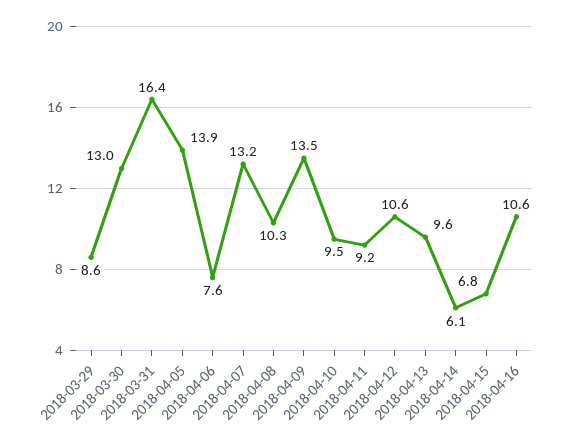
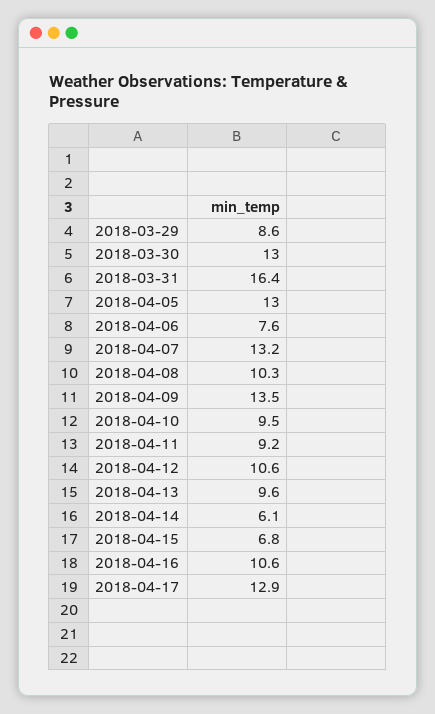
2018-04-05: 13.9 -> 13
2018-04-17: none -> 12.9

